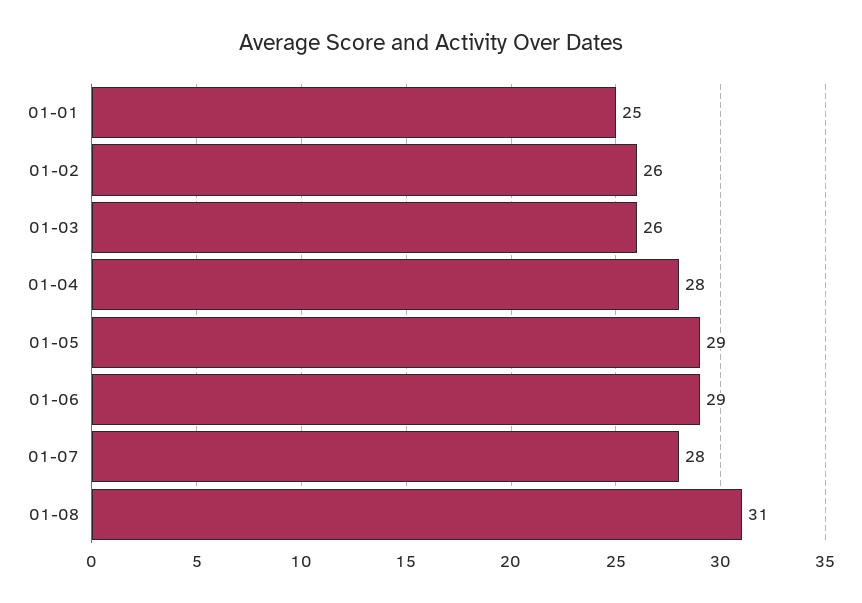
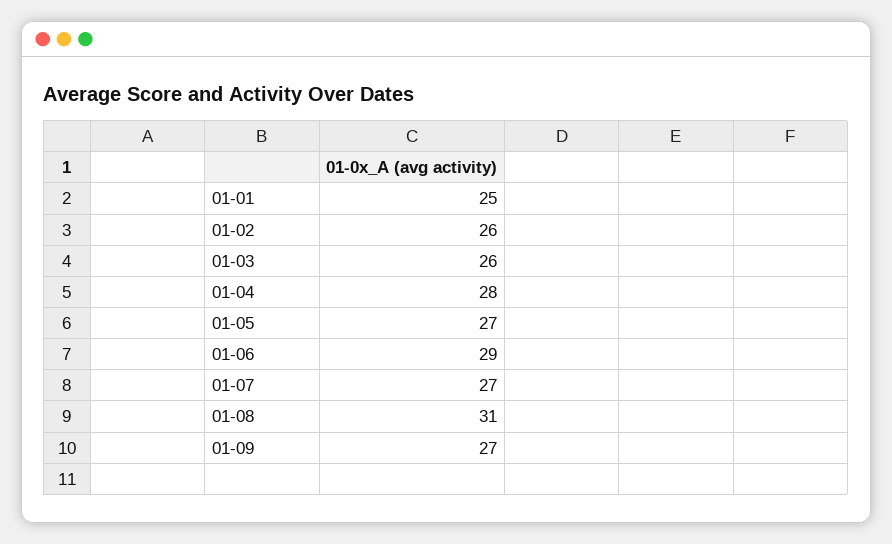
01-05: 29 -> 27
01-07: 28 -> 27
01-09: none -> 27

